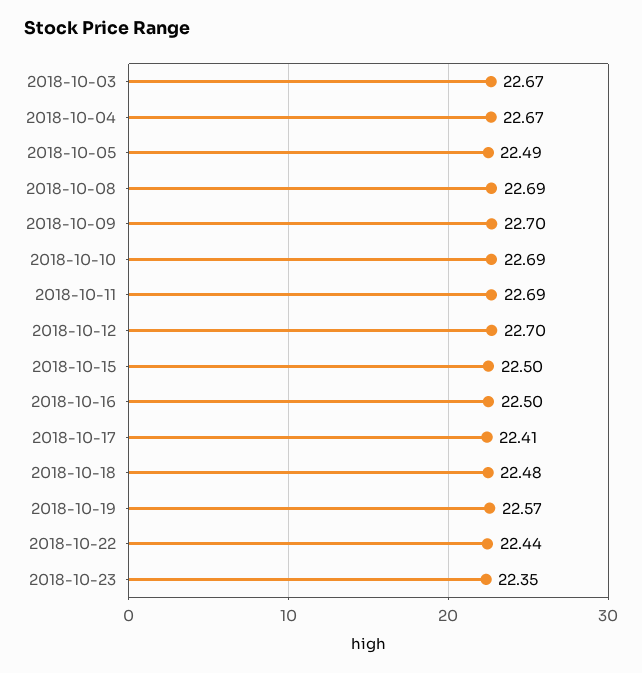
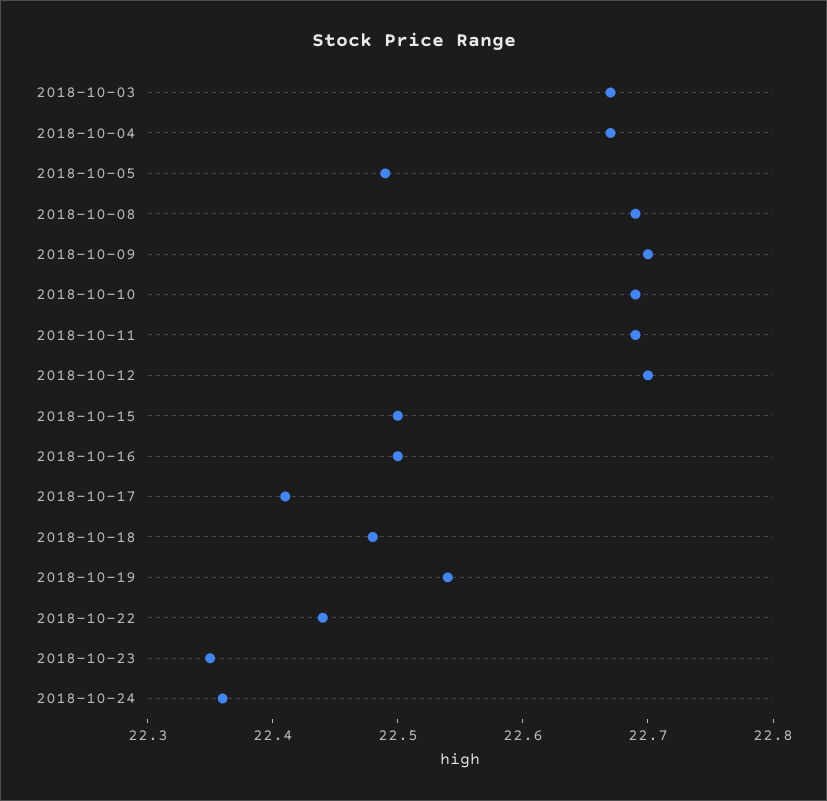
2018-10-19: 22.57 -> 22.54
2018-10-24: none -> 22.36

